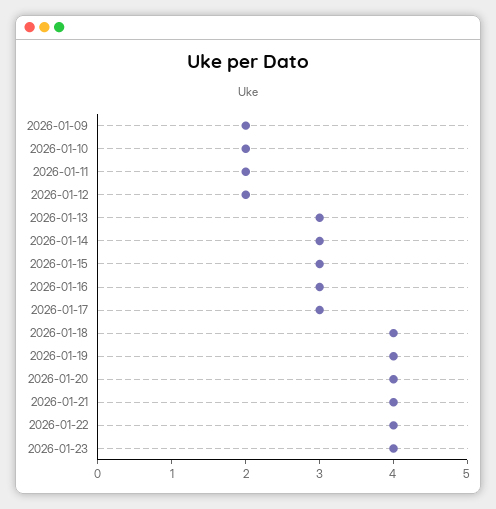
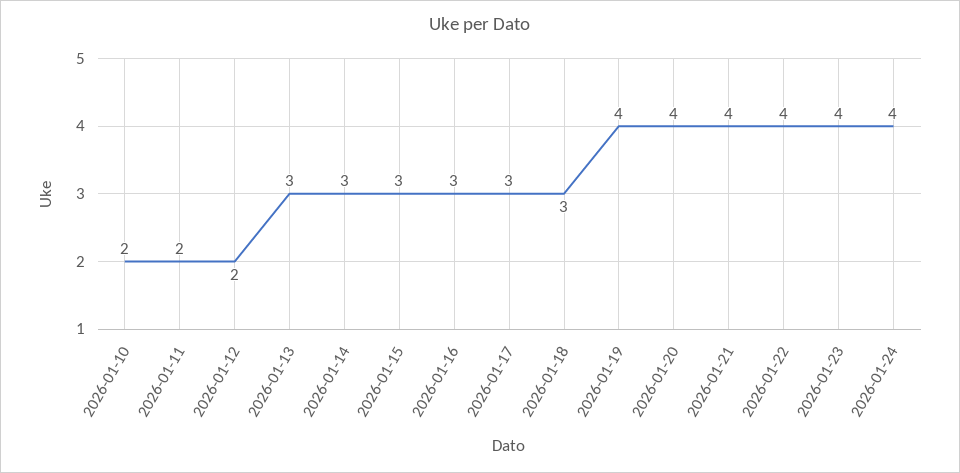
2026-01-09: 2 -> none
2026-01-18: 4 -> 3
2026-01-24: none -> 4

